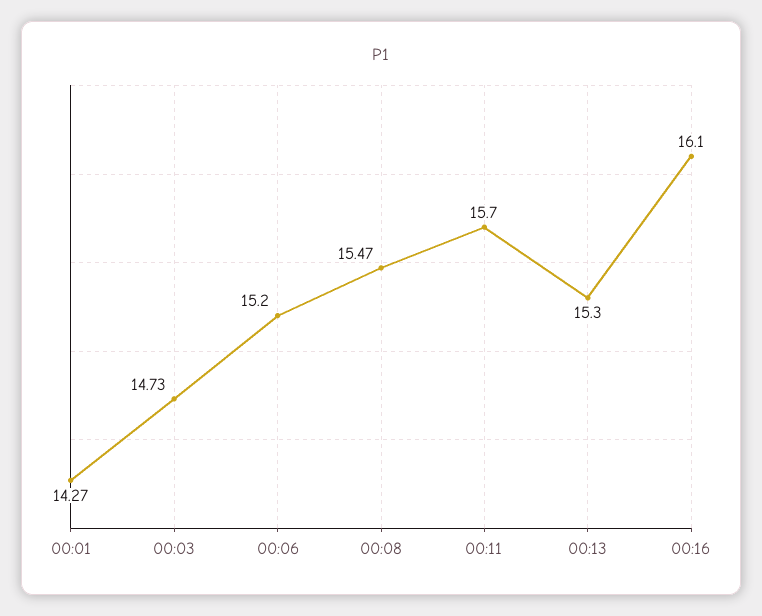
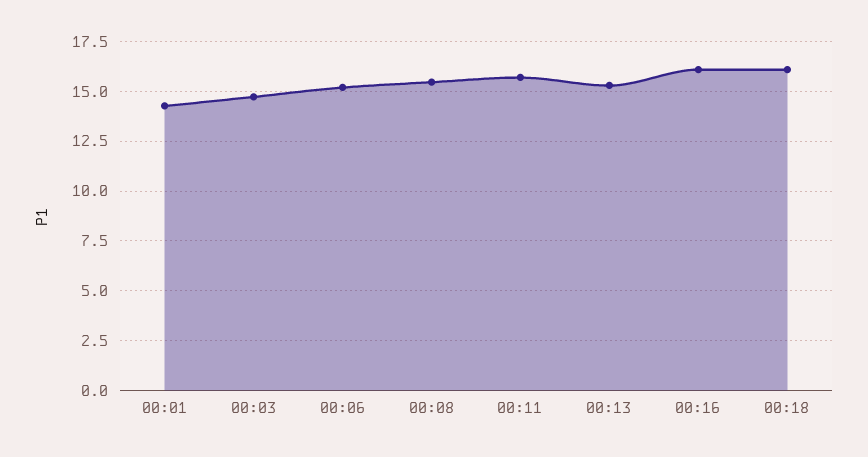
00:18: none -> 16

